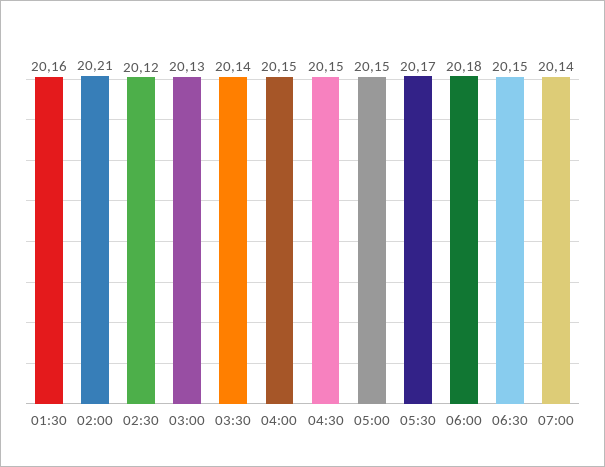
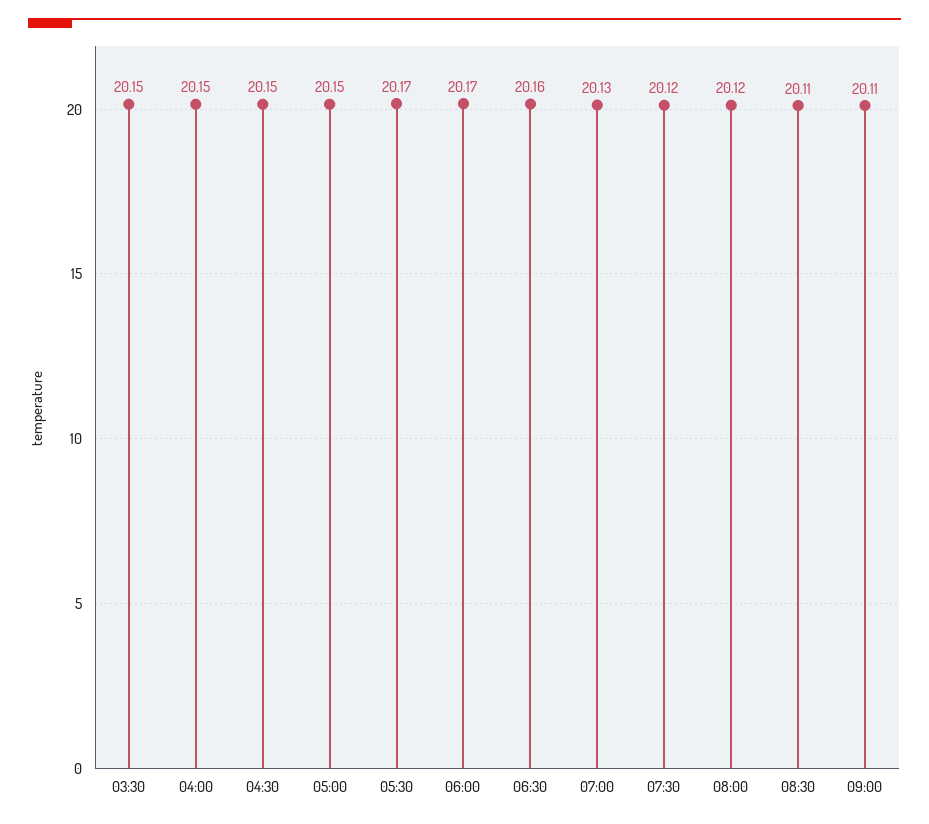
01:30: 20.16 -> none
02:00: 20.21 -> none
02:30: 20.12 -> none
03:00: 20.13 -> none
03:30: 20.14 -> 20.15
06:00: 20.18 -> 20.17
06:30: 20.15 -> 20.16
07:00: 20.14 -> 20.13
07:30: none -> 20.12
08:00: none -> 20.12
08:30: none -> 20.11
09:00: none -> 20.11

